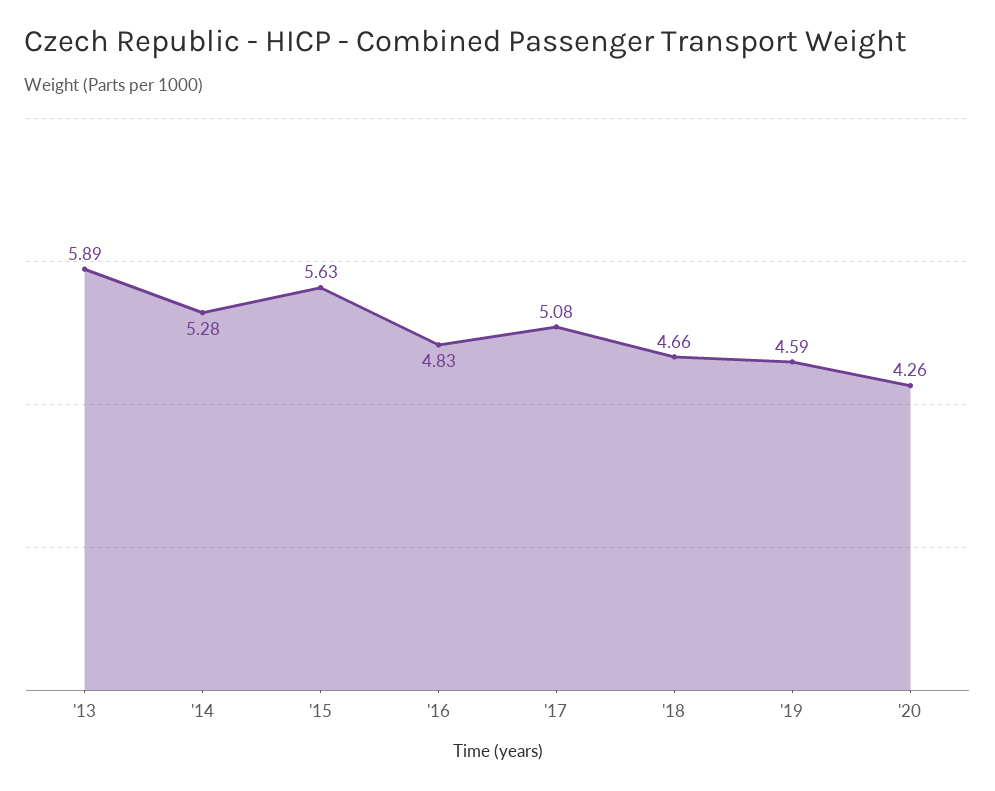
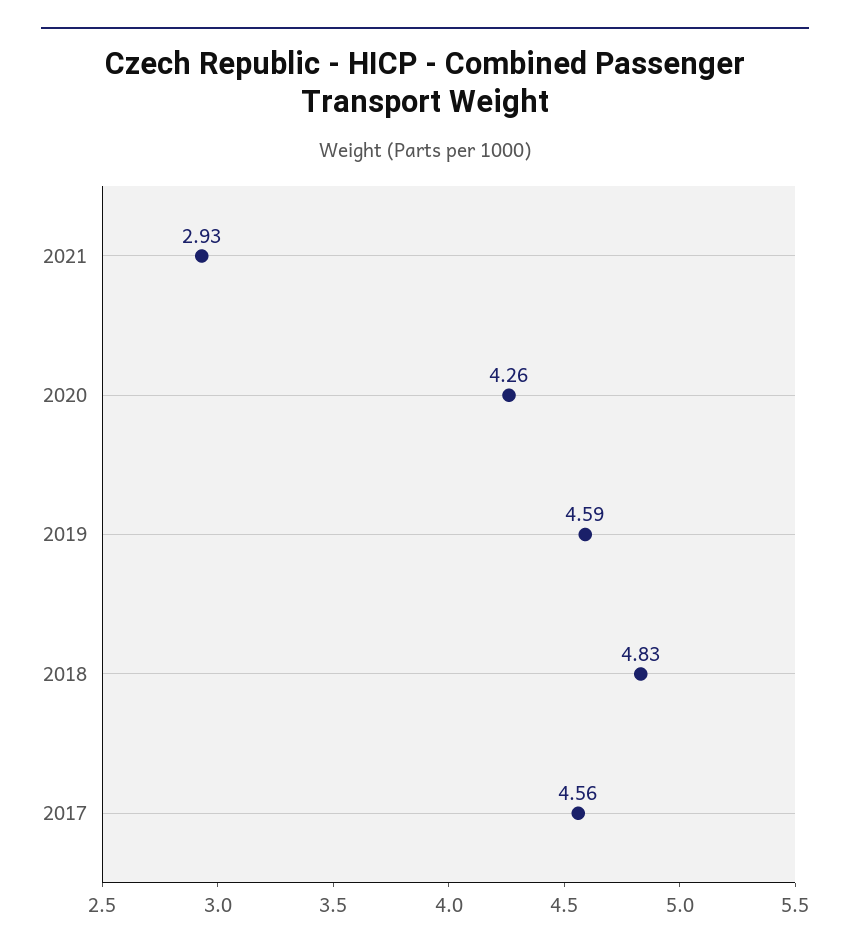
'13: 5.89 -> none
'14: 5.28 -> none
'15: 5.63 -> none
'16: 4.83 -> none
'17: 5.08 -> 4.56
'18: 4.66 -> 4.83
2021: none -> 2.93

